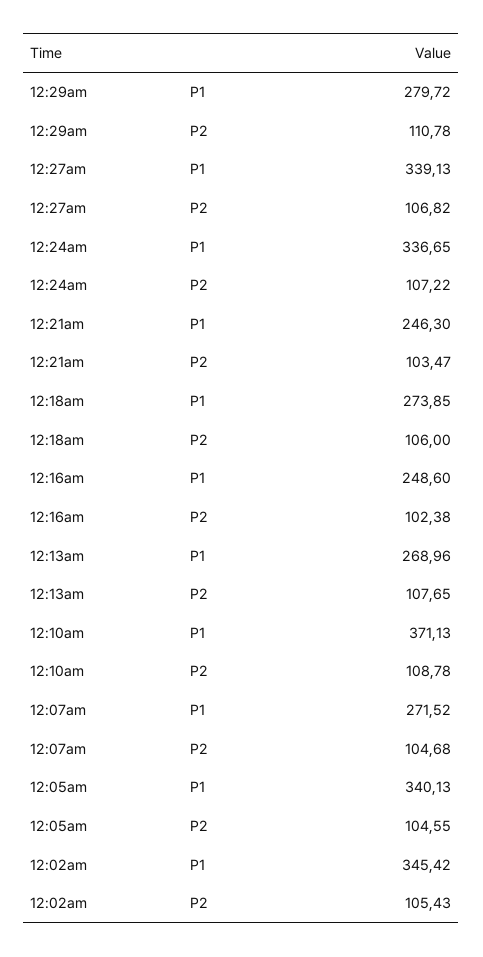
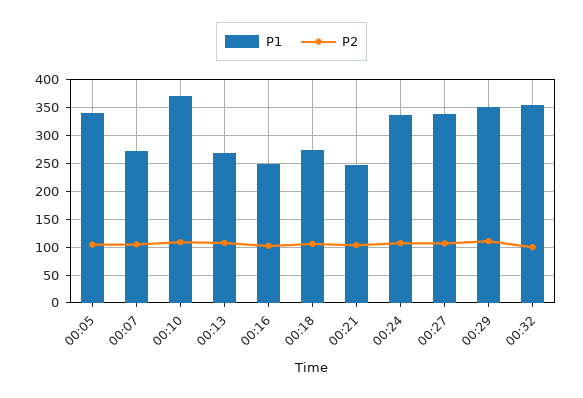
P1, 12:29am: 279.72 -> 350
P1, 12:02am: 345.42 -> none
P2, 12:02am: 105.43 -> none
P1, 00:32: none -> 350
P2, 00:32: none -> 100

